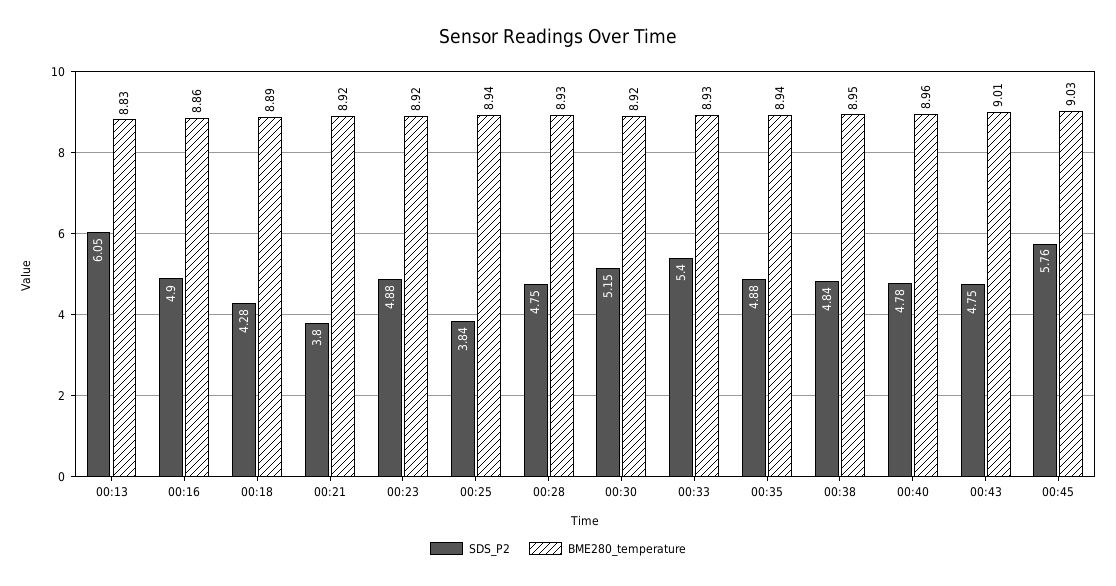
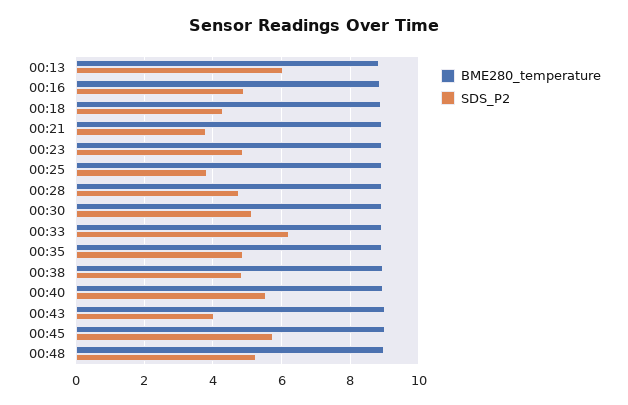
SDS_P2, 00:33: 5.4 -> 6.2
SDS_P2, 00:40: 4.78 -> 5.6
SDS_P2, 00:43: 4.75 -> 4
BME280_temperature, 00:48: none -> 9
SDS_P2, 00:48: none -> 5.2

